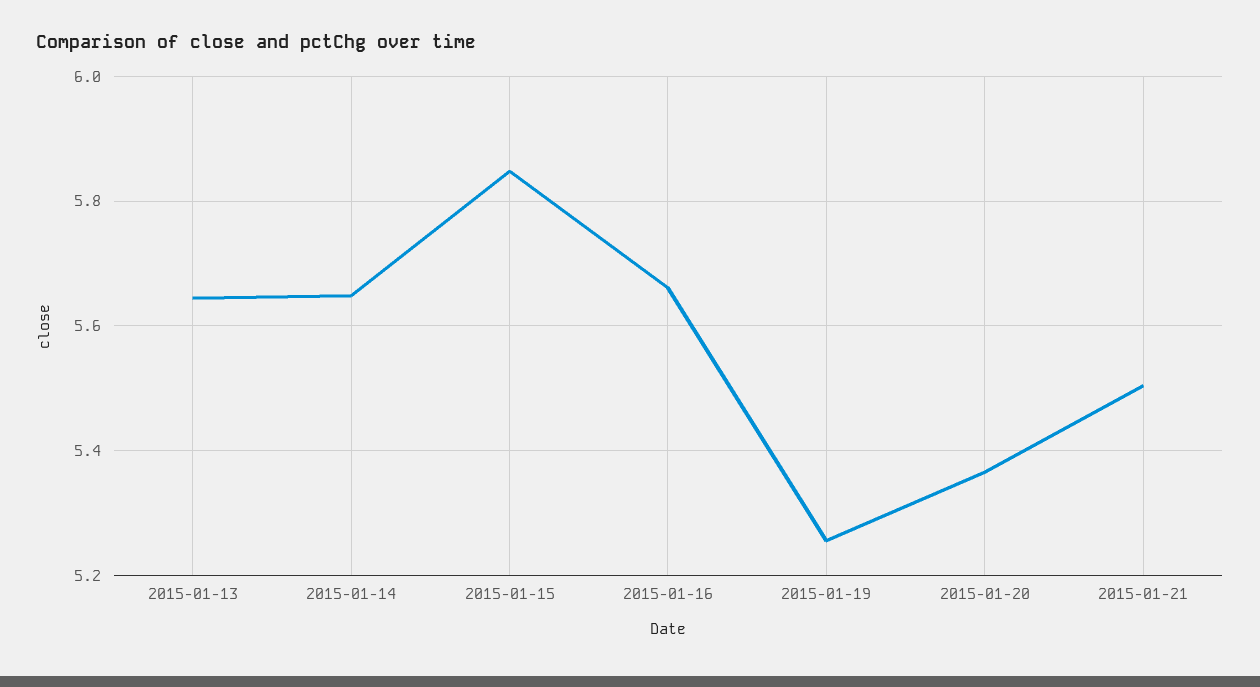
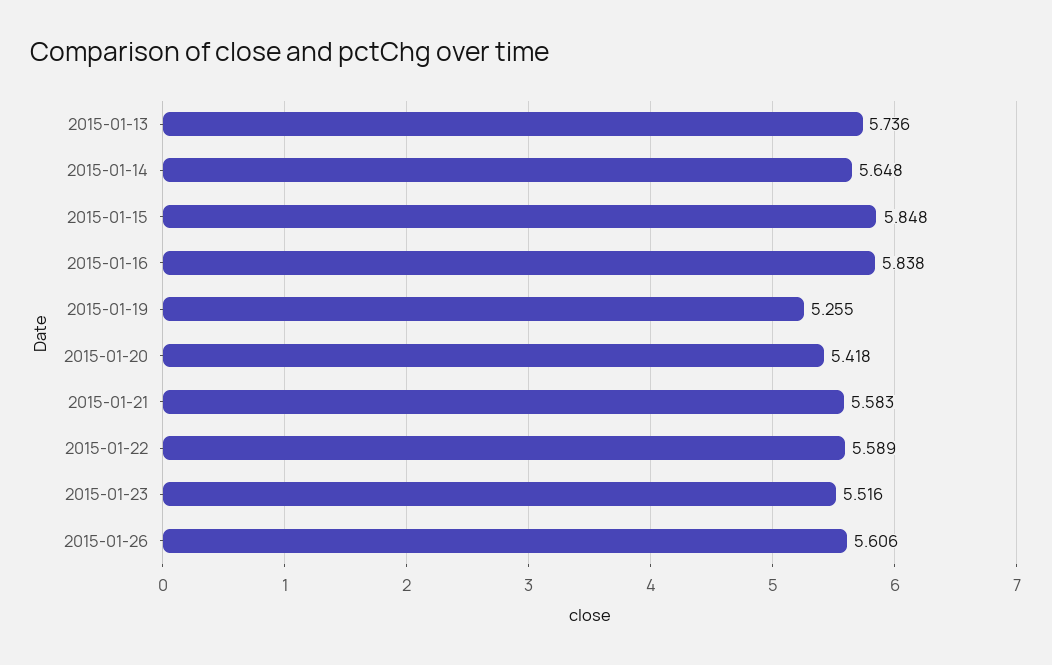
2015-01-13: 5.64 -> 5.736
2015-01-16: 5.66 -> 5.838
2015-01-20: 5.36 -> 5.418
2015-01-21: 5.5 -> 5.583
2015-01-22: none -> 5.589
2015-01-23: none -> 5.516
2015-01-26: none -> 5.606

